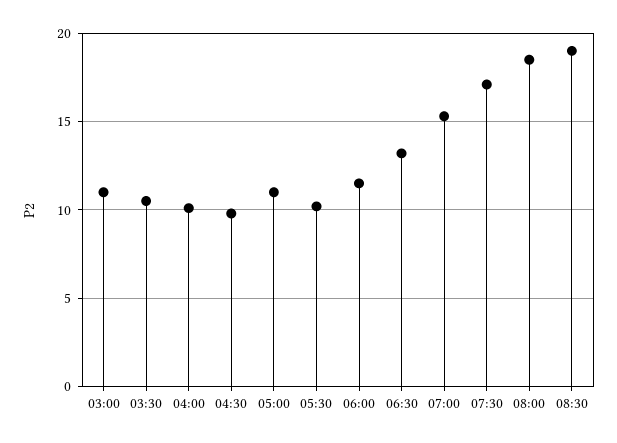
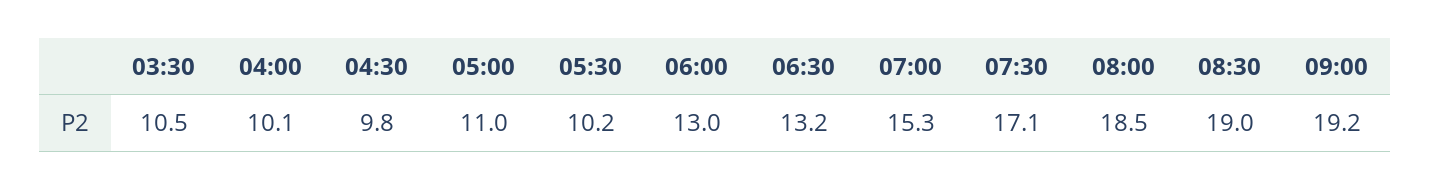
03:00: 11 -> none
06:00: 11.5 -> 13
09:00: none -> 19.2

